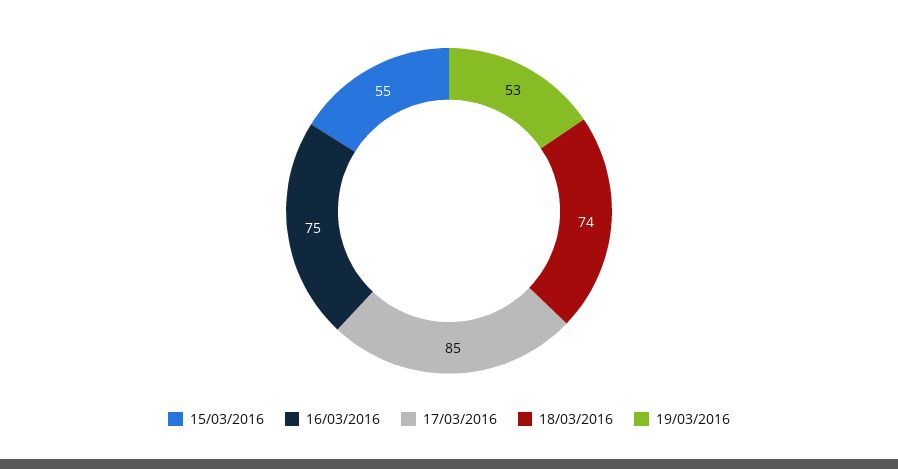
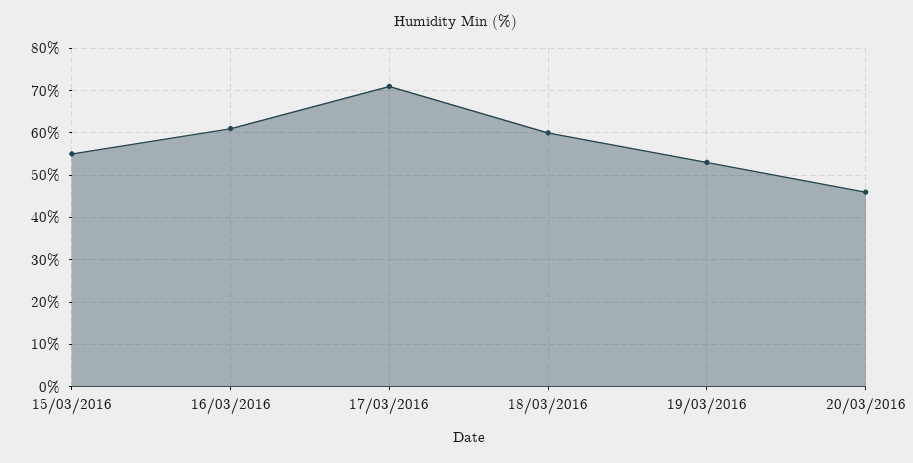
16/03/2016: 75 -> 60
17/03/2016: 85 -> 70
18/03/2016: 74 -> 60
20/03/2016: none -> 45

